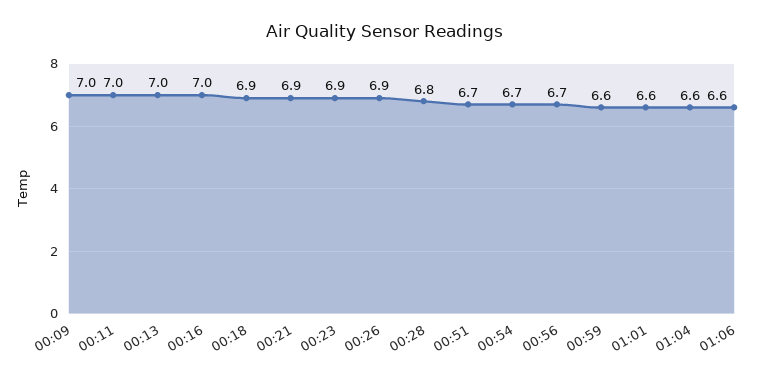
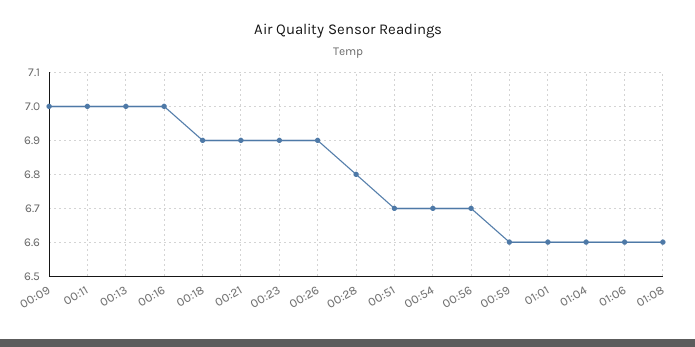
01:08: none -> 6.6

